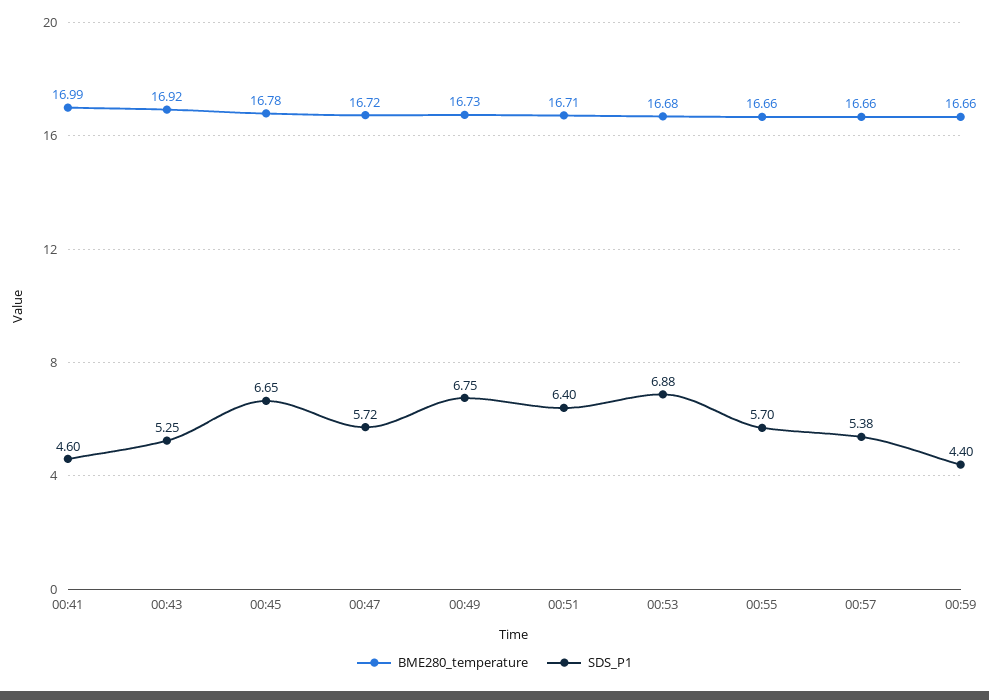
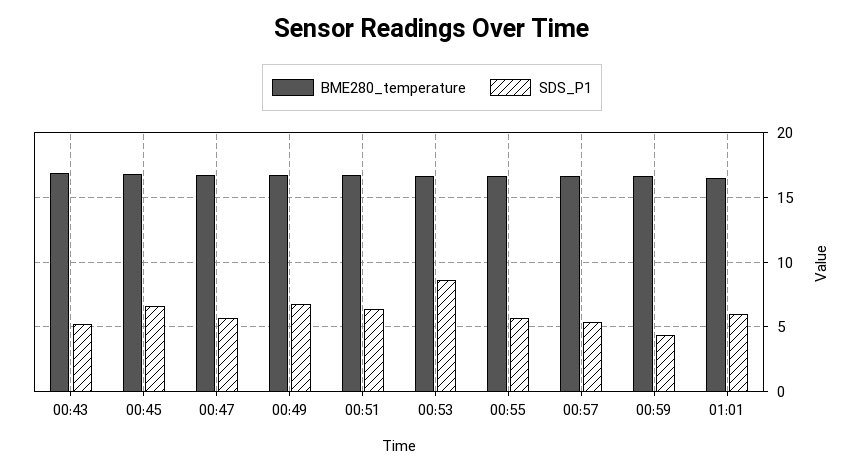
BME280_temperature, 00:41: 16.99 -> none
SDS_P1, 00:41: 4.6 -> none
SDS_P1, 00:53: 6.88 -> 8.5
BME280_temperature, 01:01: none -> 16.5
SDS_P1, 01:01: none -> 6

